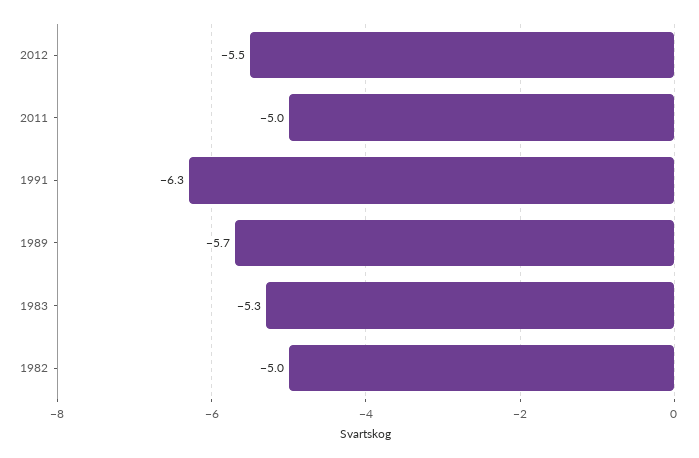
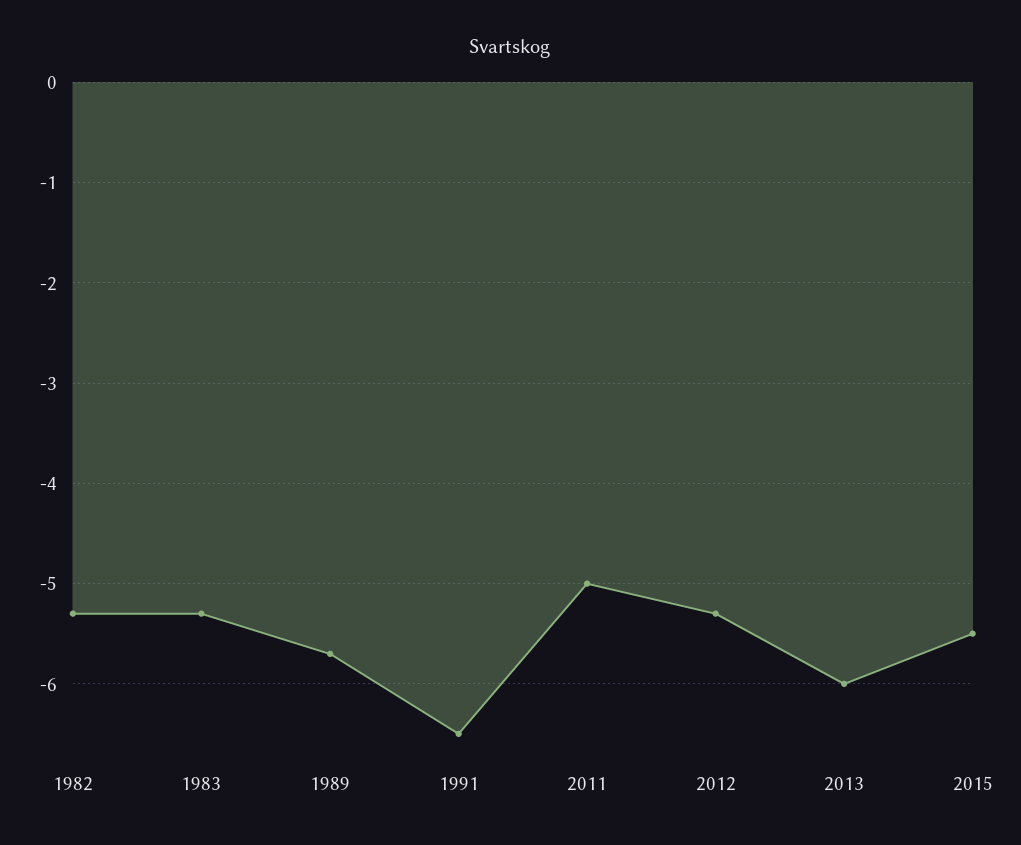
2012: -5.5 -> -5.3
1991: -6.3 -> -6.5
1982: -5 -> -5.3
2013: none -> -6
2015: none -> -5.5

